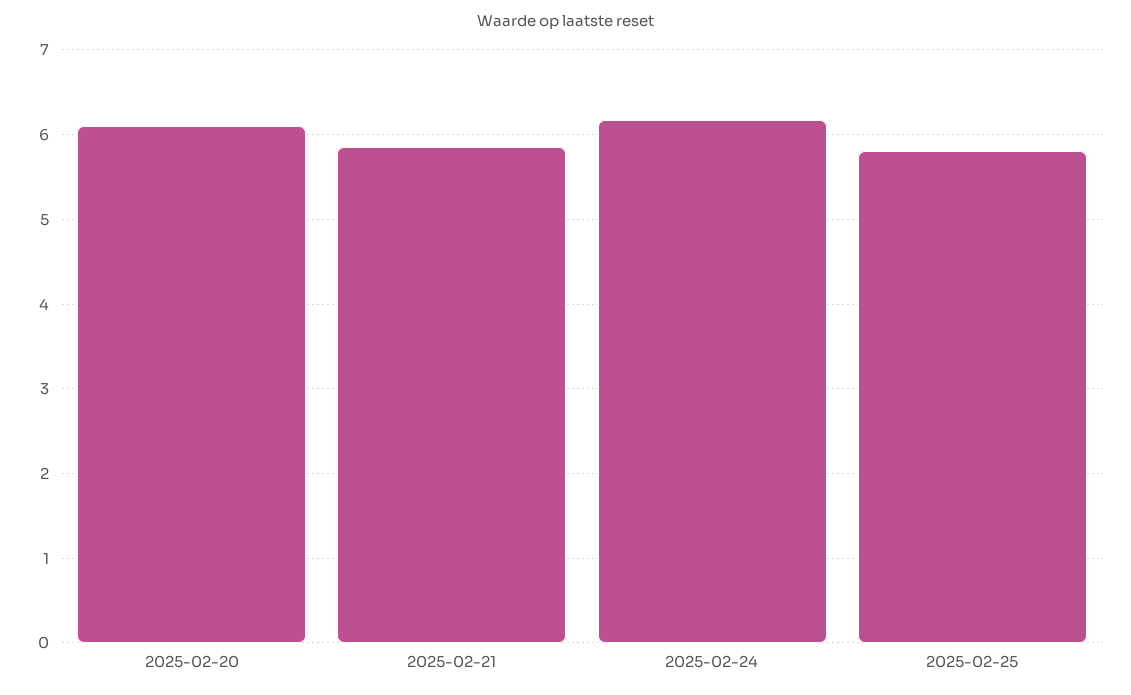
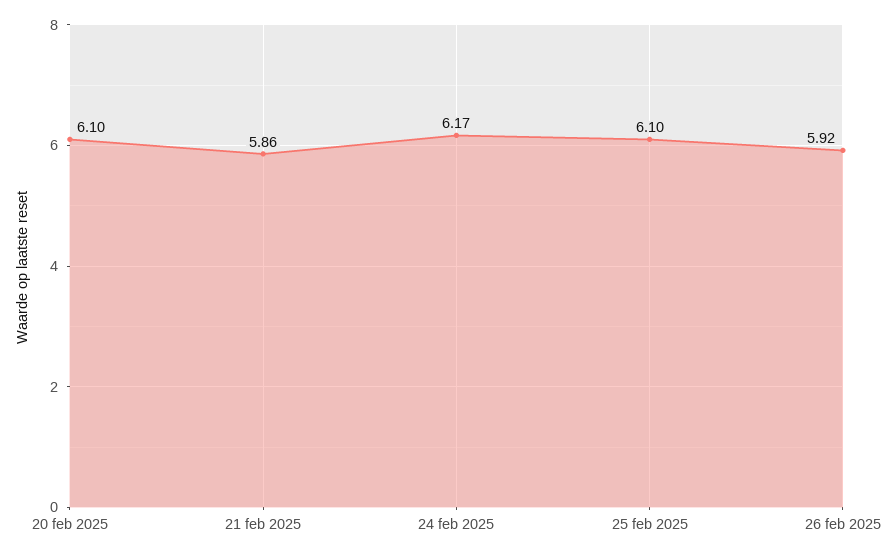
2025-02-25: 5.8 -> 6.1
26 feb 2025: none -> 5.92

